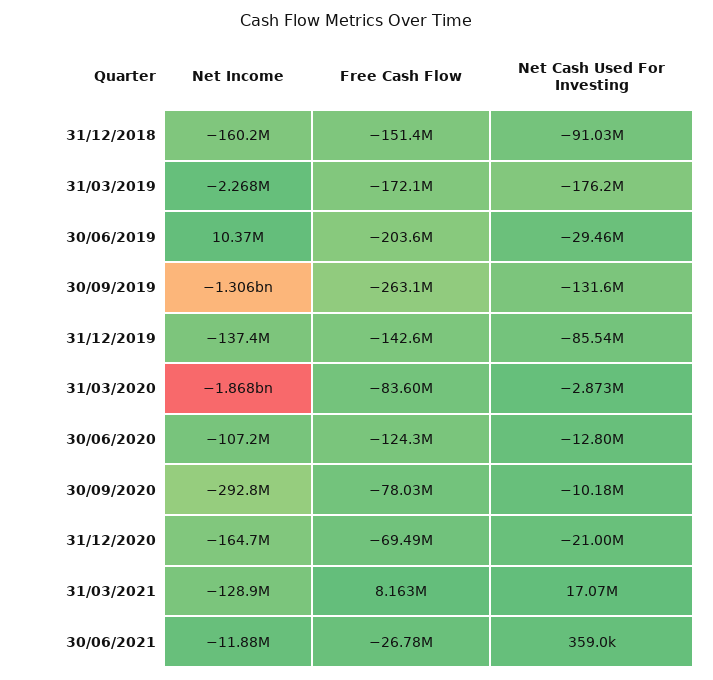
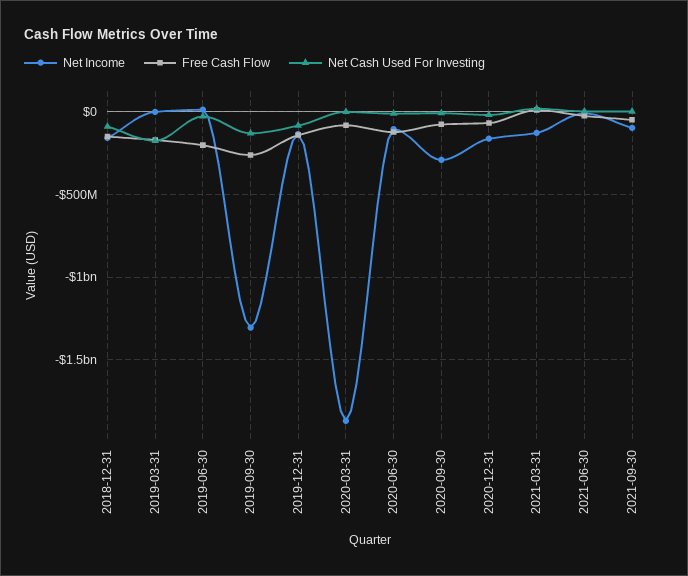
Net Income, 2021-09-30: none -> -100000000
Free Cash Flow, 2021-09-30: none -> -50000000
Net Cash Used For Investing, 2021-09-30: none -> 0

